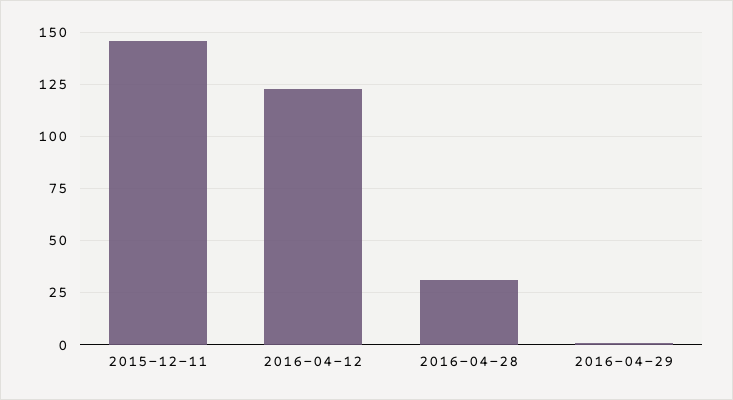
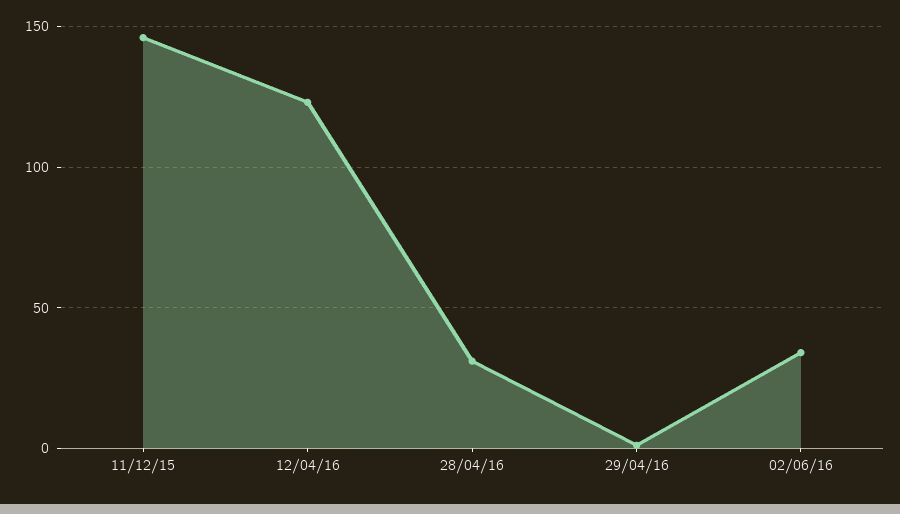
02/06/16: none -> 35

